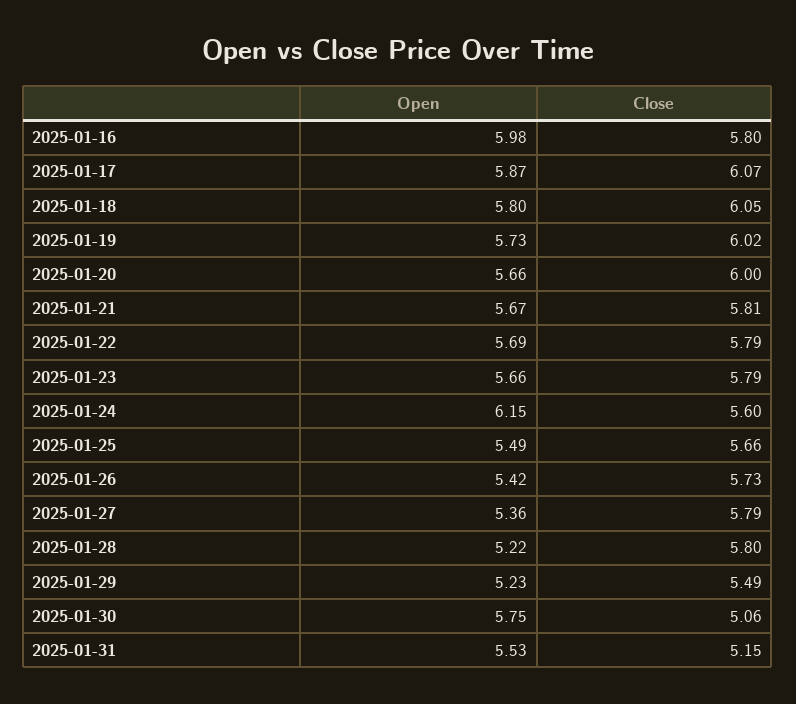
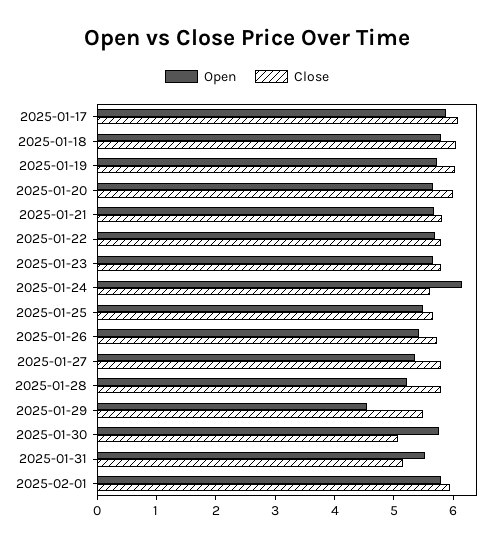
Open, 2025-01-16: 5.98 -> none
Close, 2025-01-16: 5.8 -> none
Open, 2025-01-29: 5.23 -> 4.6
Open, 2025-02-01: none -> 5.8
Close, 2025-02-01: none -> 6

